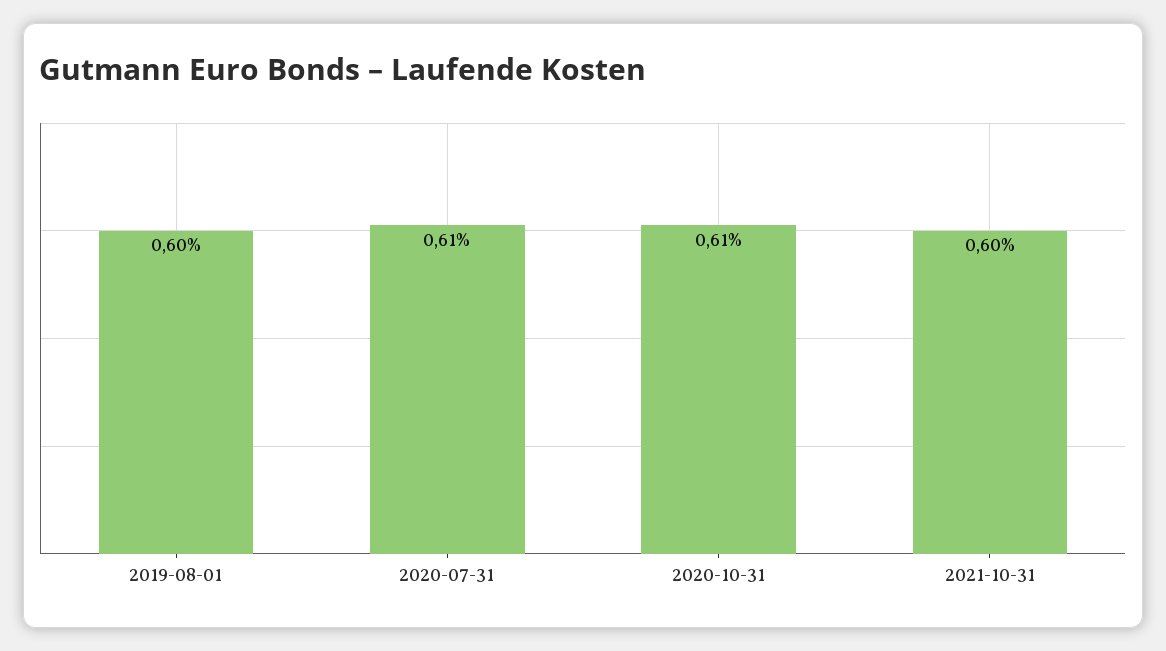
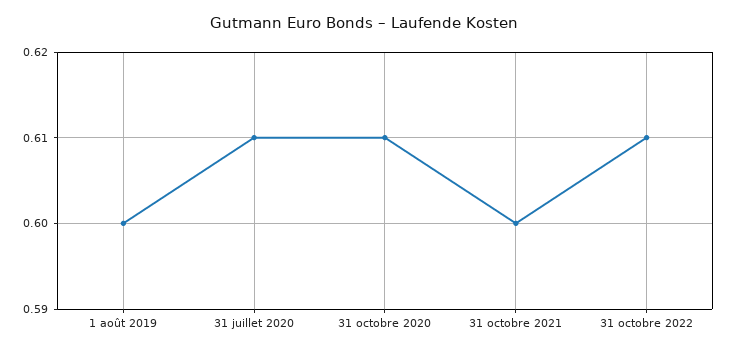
31 octobre 2022: none -> 0.61

